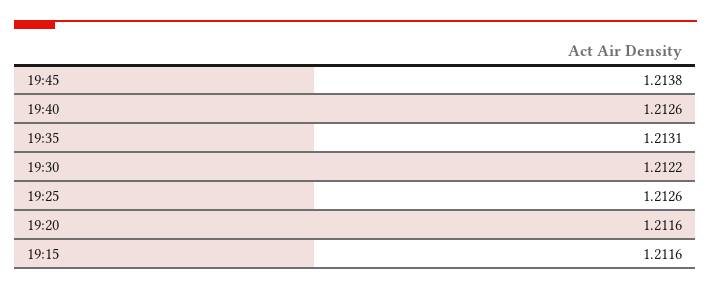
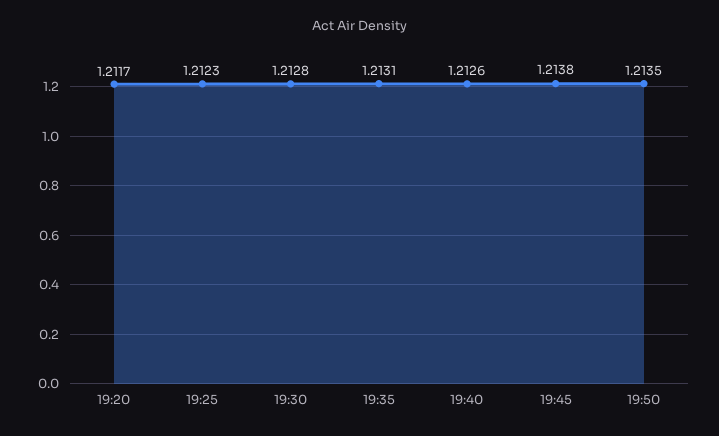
19:30: 1.2122 -> 1.2128
19:25: 1.2126 -> 1.2123
19:20: 1.2116 -> 1.2117
19:15: 1.2116 -> none
19:50: none -> 1.2135

